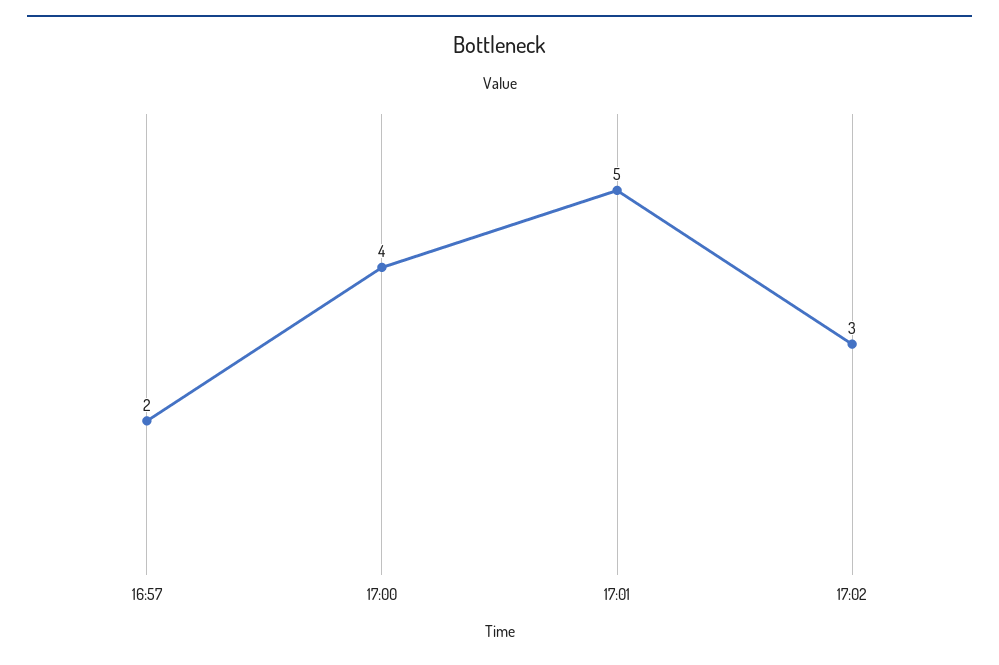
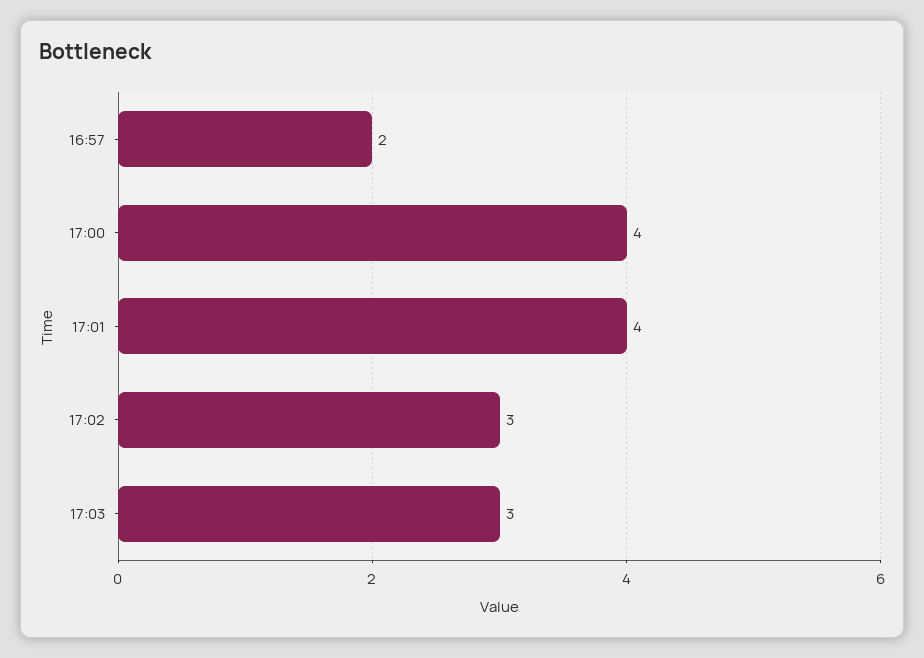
17:01: 5 -> 4
17:03: none -> 3

